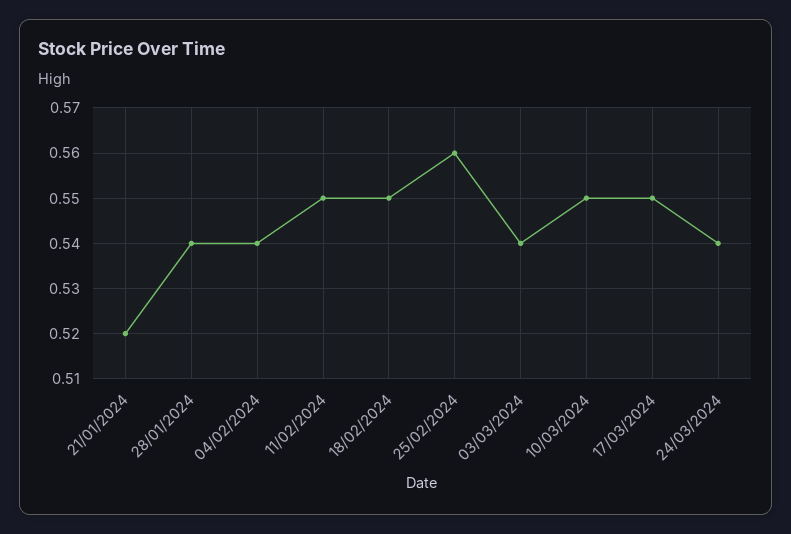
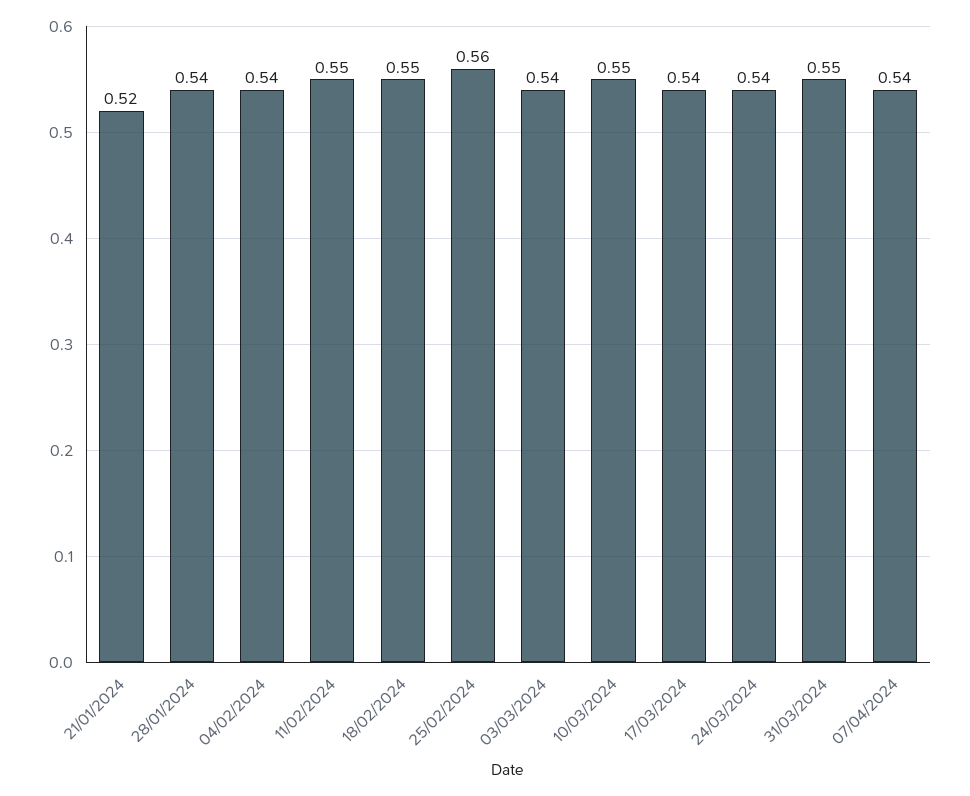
17/03/2024: 0.55 -> 0.54
31/03/2024: none -> 0.55
07/04/2024: none -> 0.54

